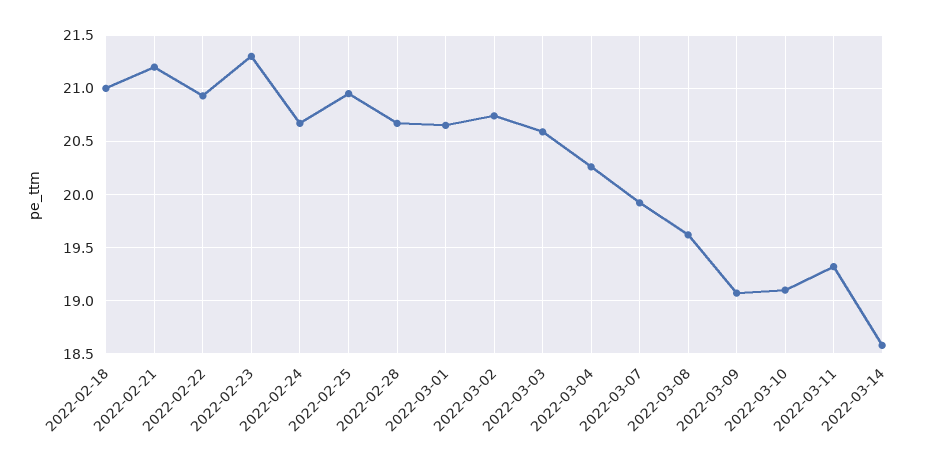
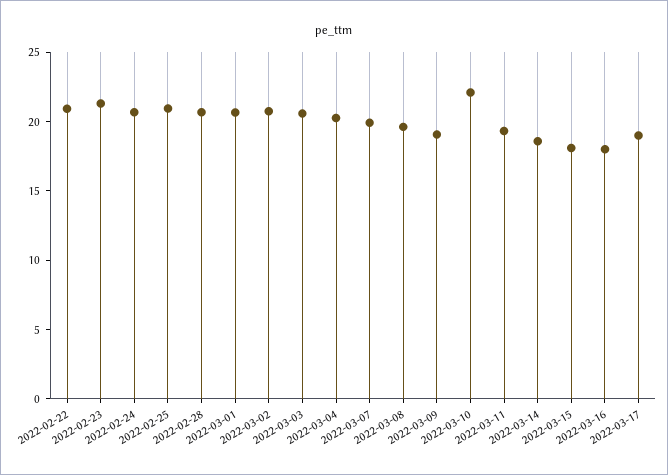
2022-02-18: 21 -> none
2022-02-21: 21.2 -> none
2022-03-10: 19.1 -> 22
2022-03-15: none -> 18
2022-03-16: none -> 18
2022-03-17: none -> 19

